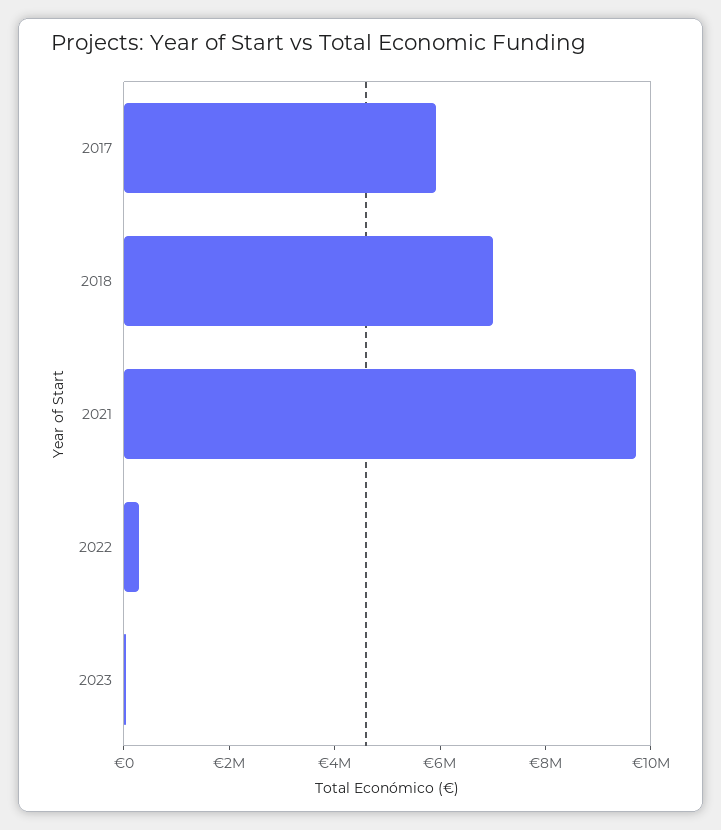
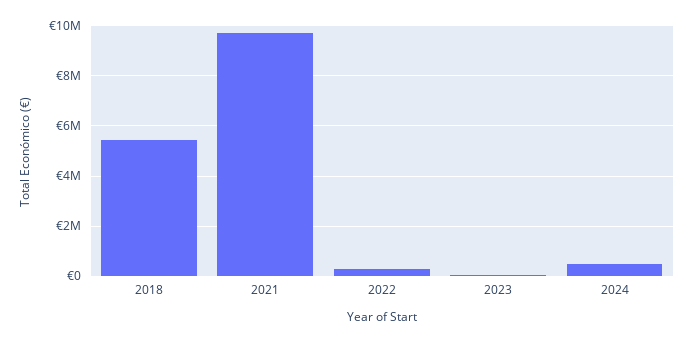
2017: 6000000 -> none
2018: 7000000 -> 5500000
2024: none -> 500000

